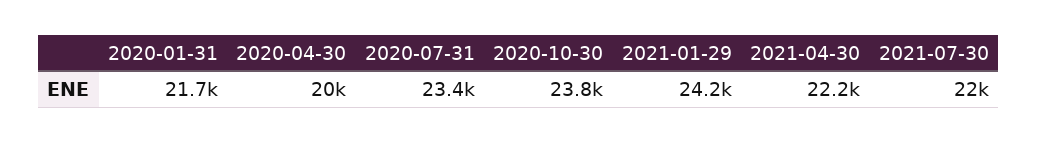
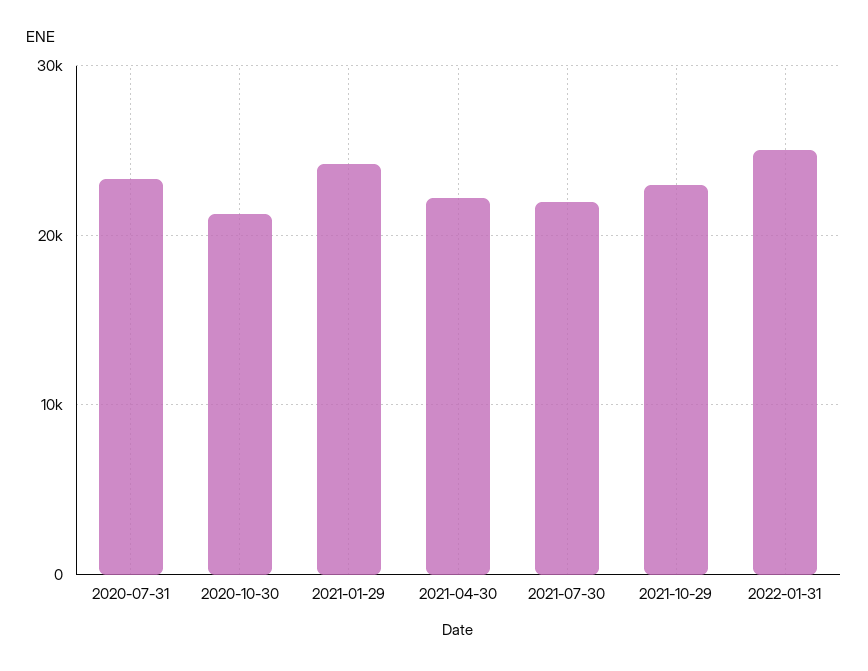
2020-01-31: 21700 -> none
2020-04-30: 20000 -> none
2020-10-30: 23800 -> 21000
2021-10-29: none -> 23000
2022-01-31: none -> 25000

